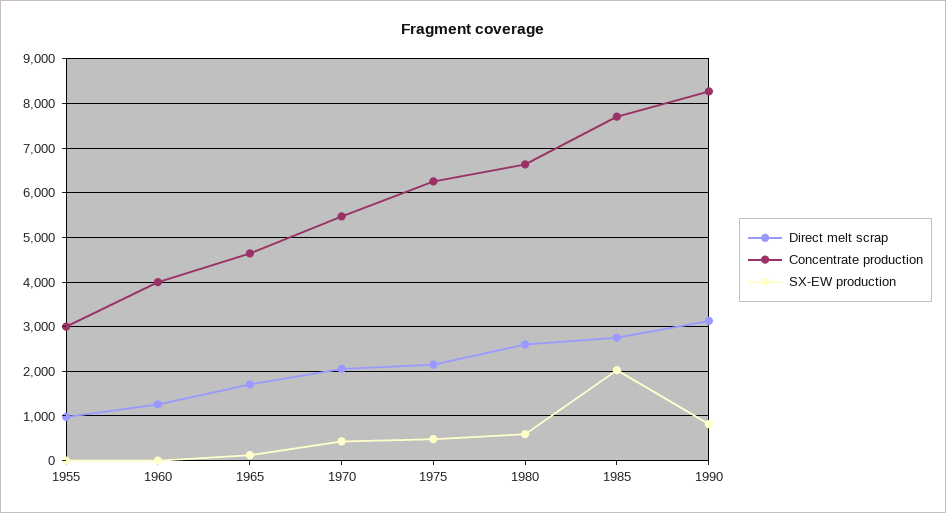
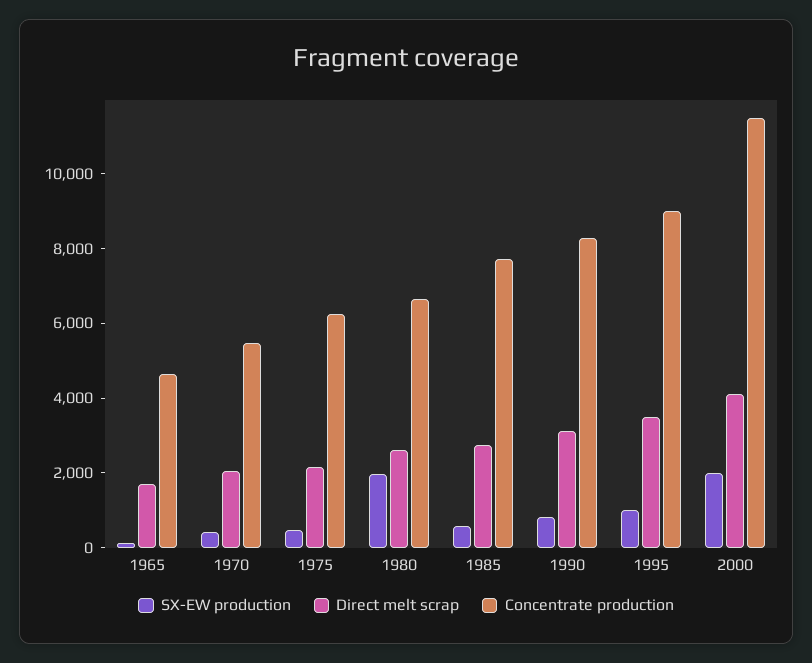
Direct melt scrap, 1955: 1000 -> none
Concentrate production, 1955: 3000 -> none
SX-EW production, 1955: 0 -> none
Direct melt scrap, 1960: 1200 -> none
Concentrate production, 1960: 4000 -> none
SX-EW production, 1960: 0 -> none
SX-EW production, 1980: 600 -> 2000
SX-EW production, 1985: 2000 -> 500
SX-EW production, 1995: none -> 1000
Direct melt scrap, 1995: none -> 3500
Concentrate production, 1995: none -> 9000
SX-EW production, 2000: none -> 2000
Direct melt scrap, 2000: none -> 4000
Concentrate production, 2000: none -> 11500

